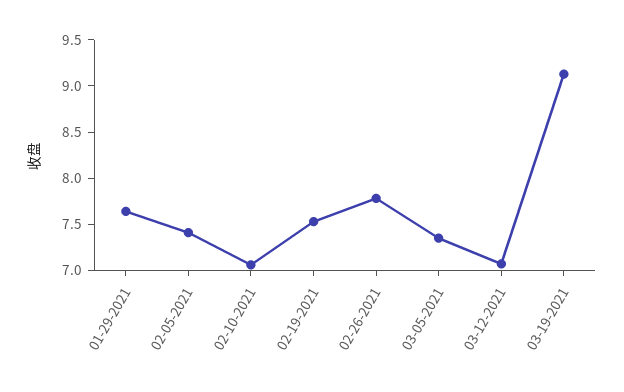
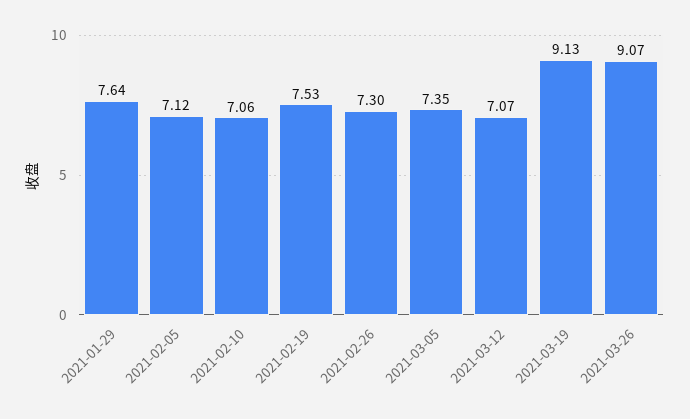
02-05-2021: 7.4 -> 7.12
02-26-2021: 7.8 -> 7.3
2021-03-26: none -> 9.07

